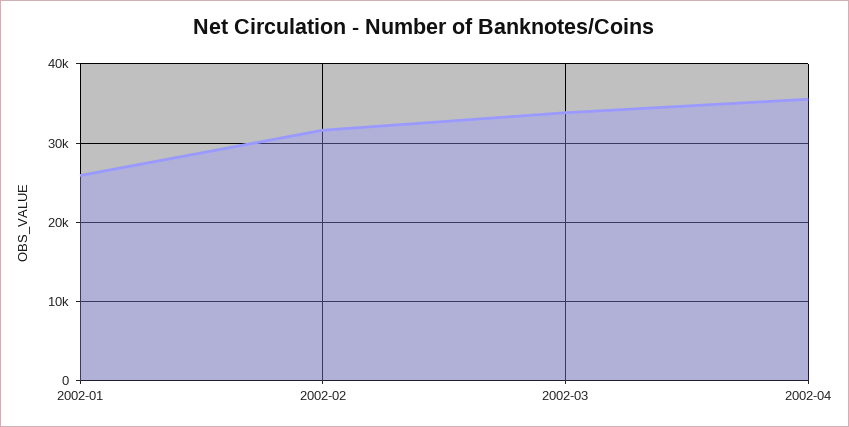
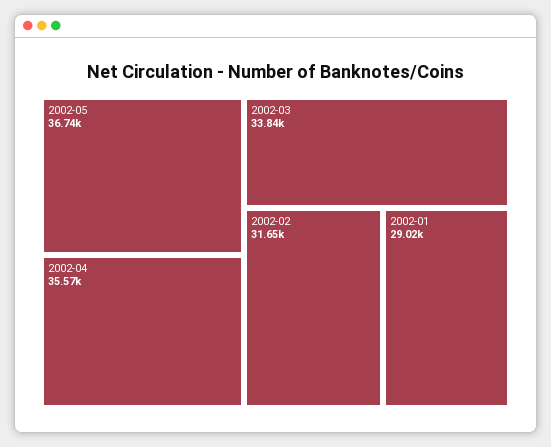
2002-01: 26000 -> 29020
2002-05: none -> 36740

